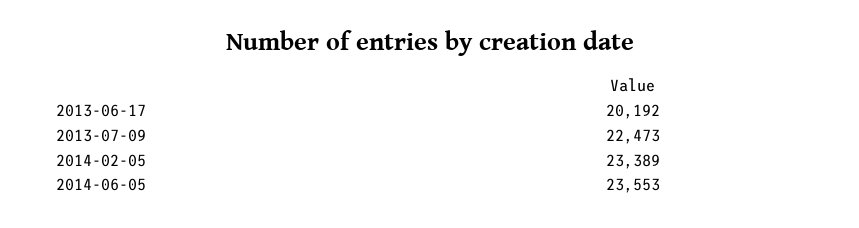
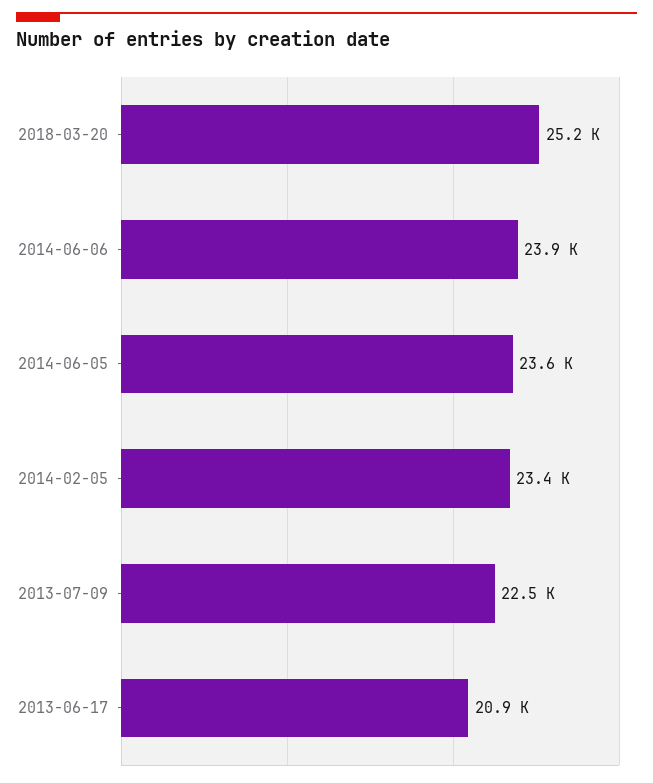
2013-06-17: 20192 -> 20900
2018-03-20: none -> 25200
2014-06-06: none -> 23900

